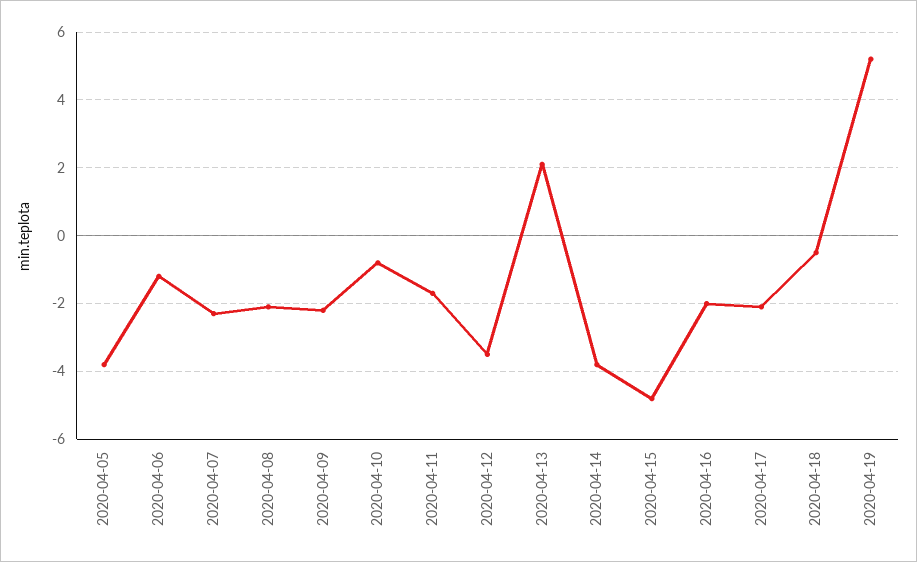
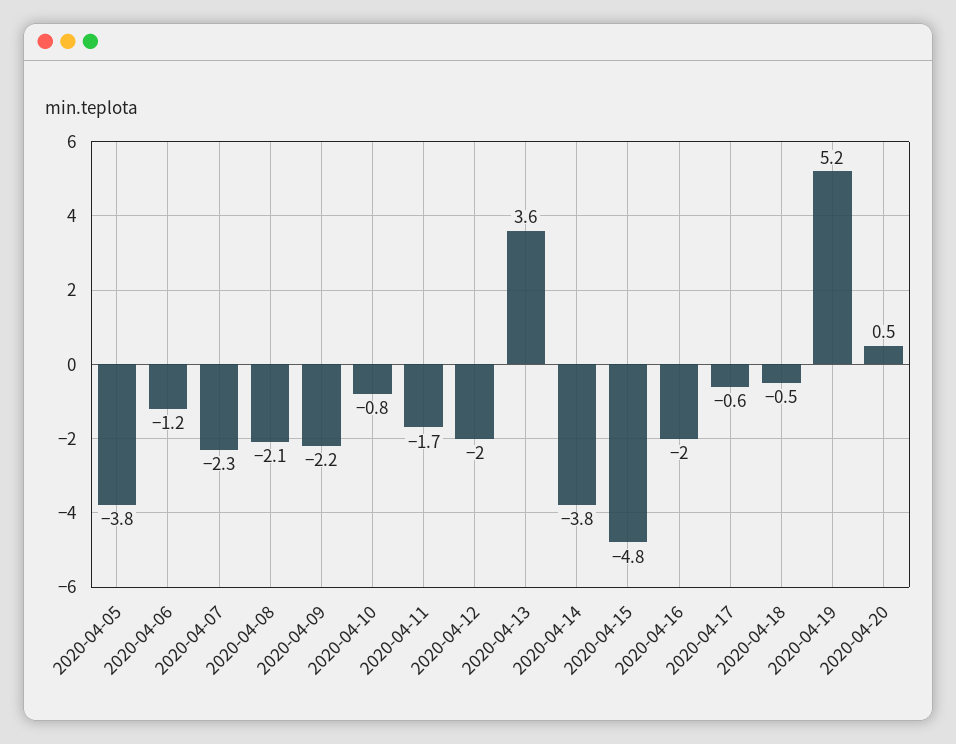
2020-04-12: -3.5 -> -2
2020-04-13: 2 -> 3.6
2020-04-17: -2 -> -0.6
2020-04-20: none -> 0.5

